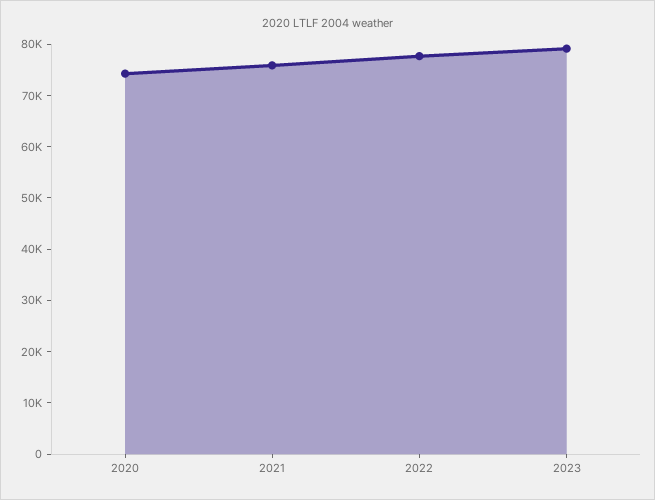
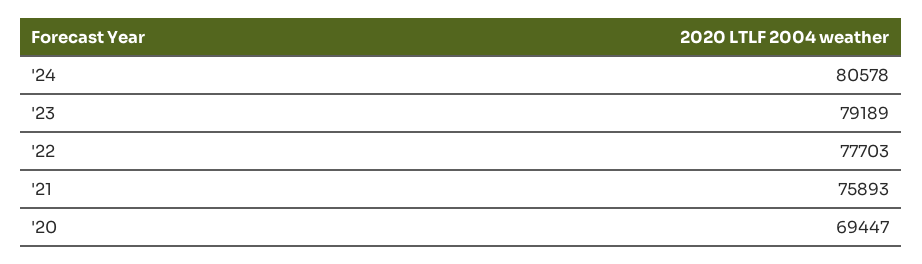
2020: 74000 -> 69447
'24: none -> 80578

